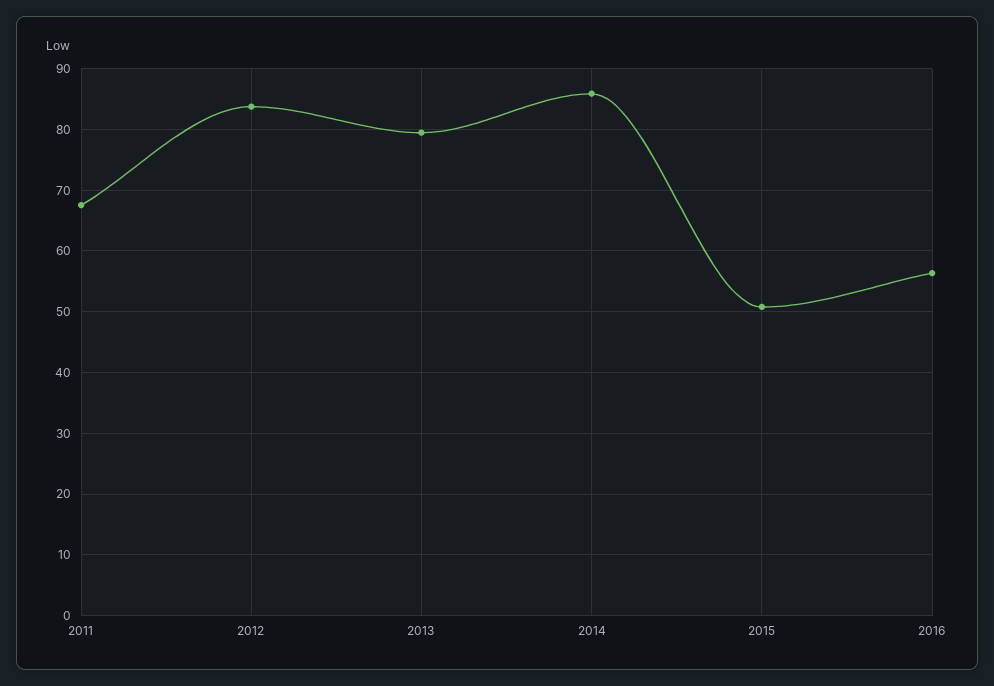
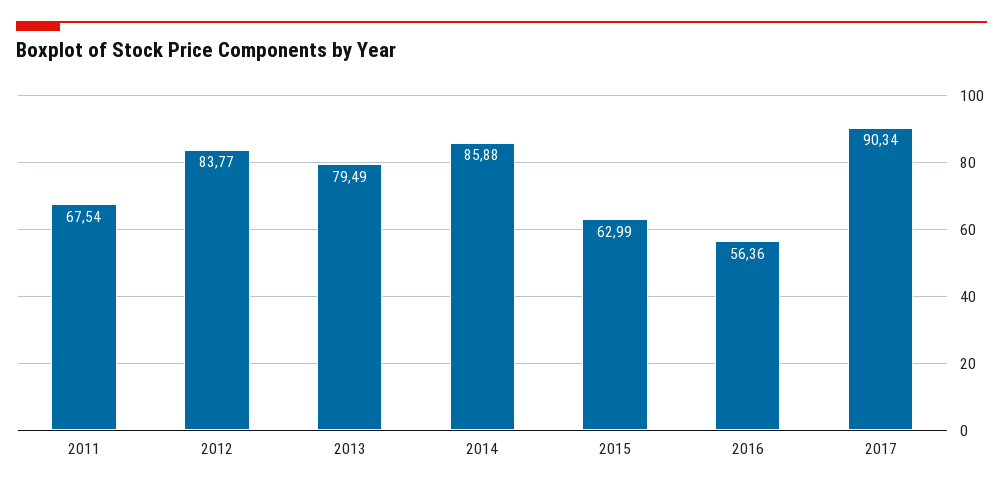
2015: 51 -> 62.99
2017: none -> 90.34

